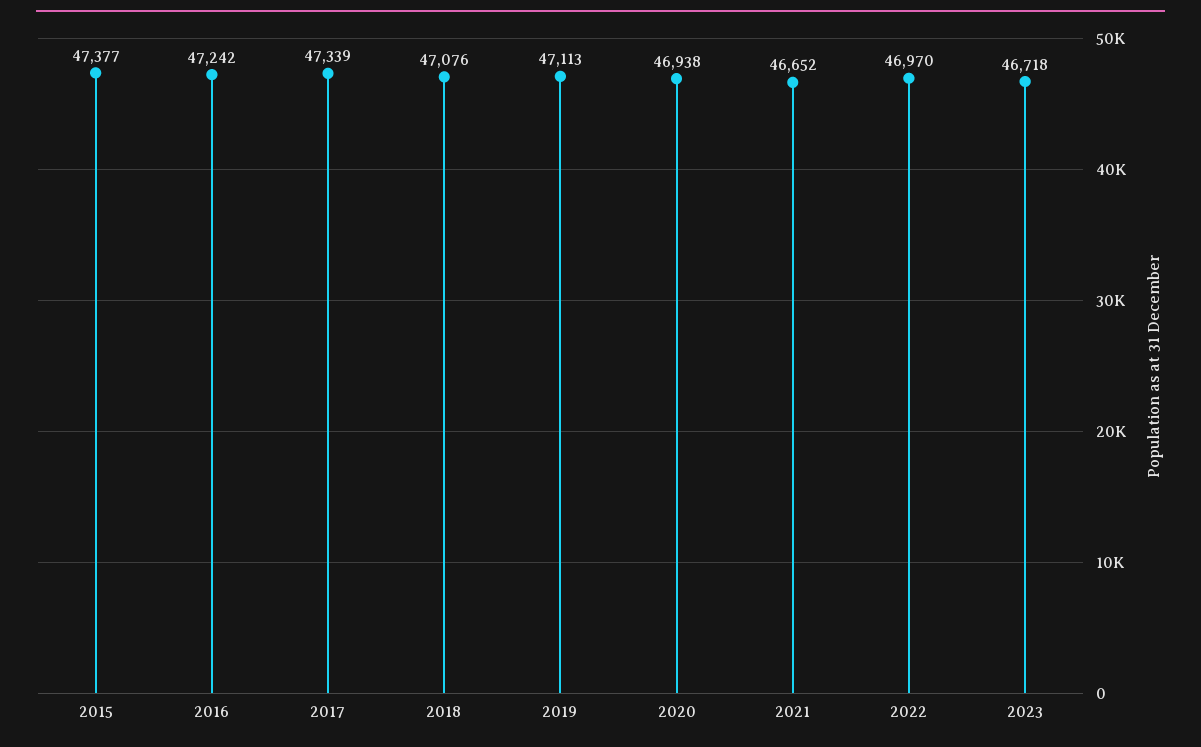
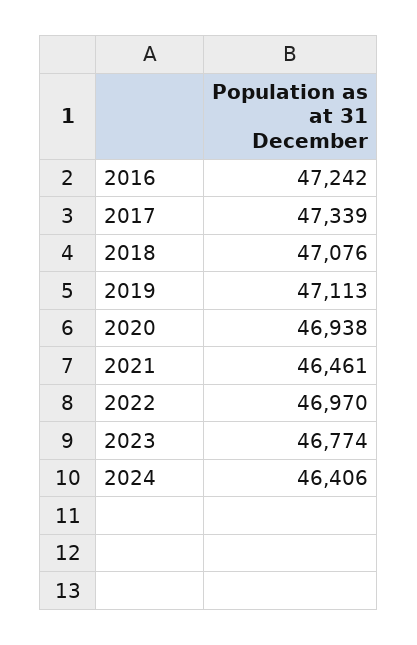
2015: 47377 -> none
2021: 46652 -> 46461
2023: 46718 -> 46774
2024: none -> 46406

